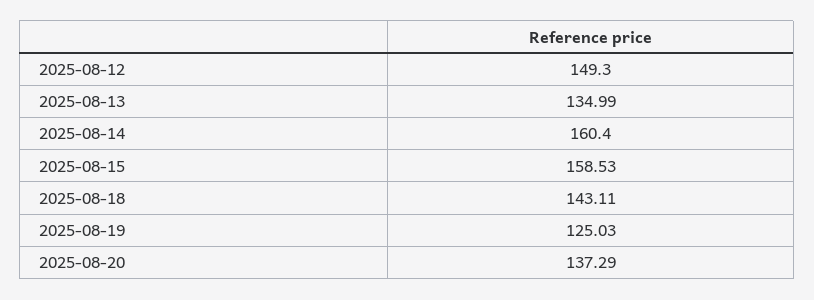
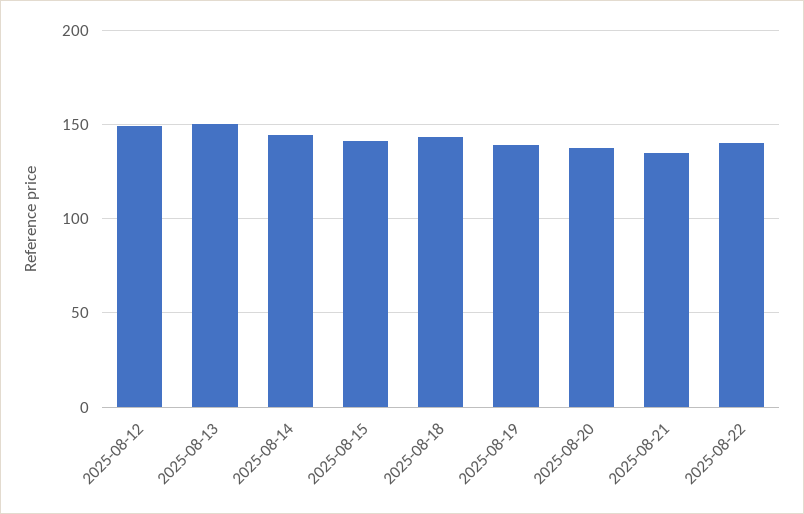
2025-08-13: 134.99 -> 150
2025-08-14: 160.4 -> 145
2025-08-15: 158.53 -> 140
2025-08-19: 125.03 -> 140
2025-08-21: none -> 135
2025-08-22: none -> 140

